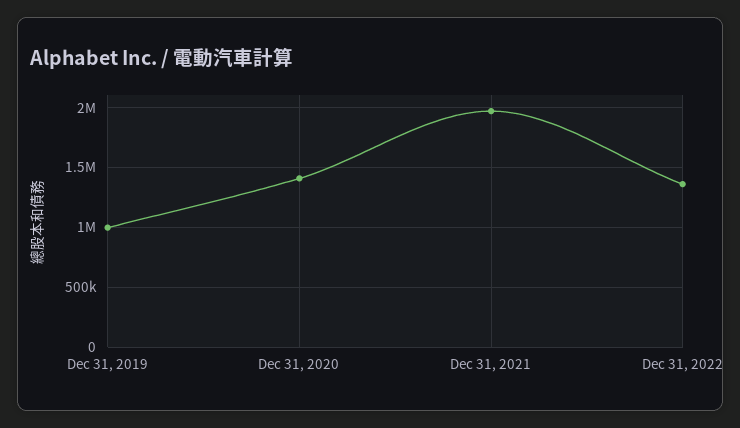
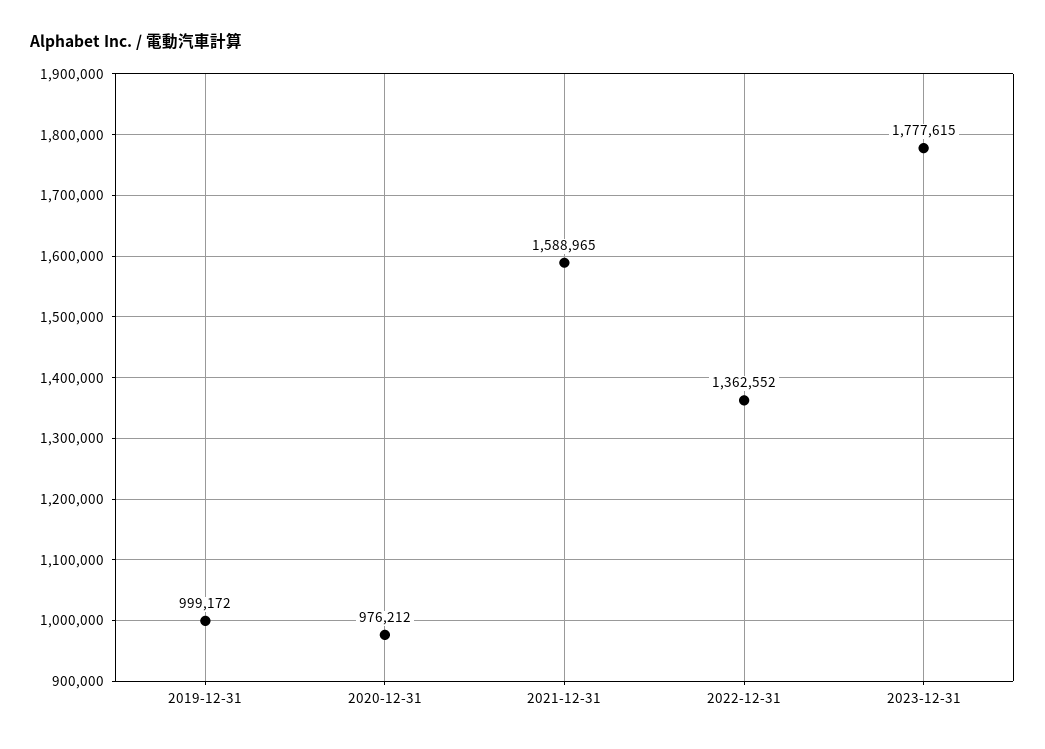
Dec 31, 2020: 1400000 -> 976212
Dec 31, 2021: 2000000 -> 1588965
2023-12-31: none -> 1777615

